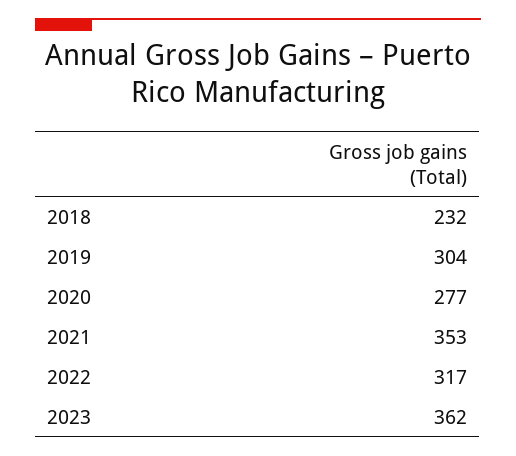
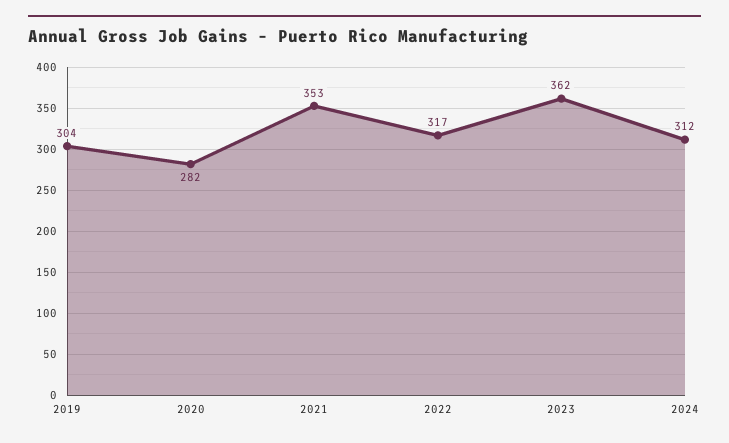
2018: 232 -> none
2020: 277 -> 282
2024: none -> 312

